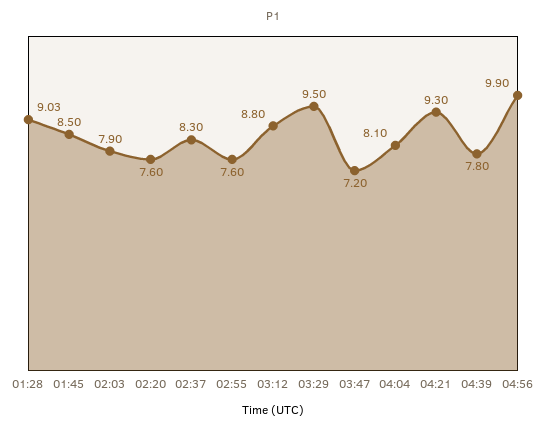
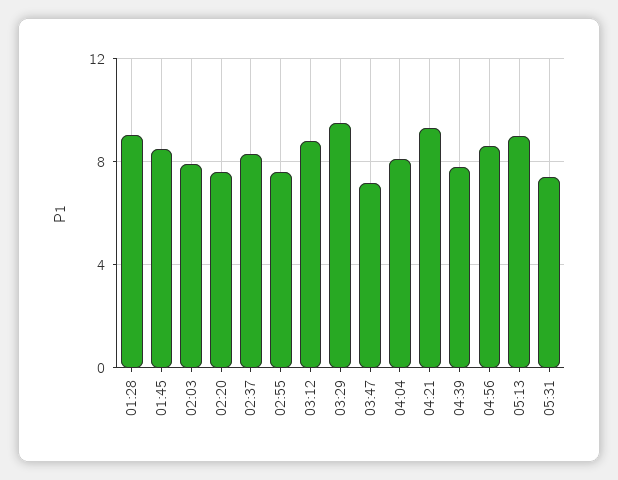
04:56: 9.9 -> 8.5
05:13: none -> 9
05:31: none -> 7.5

